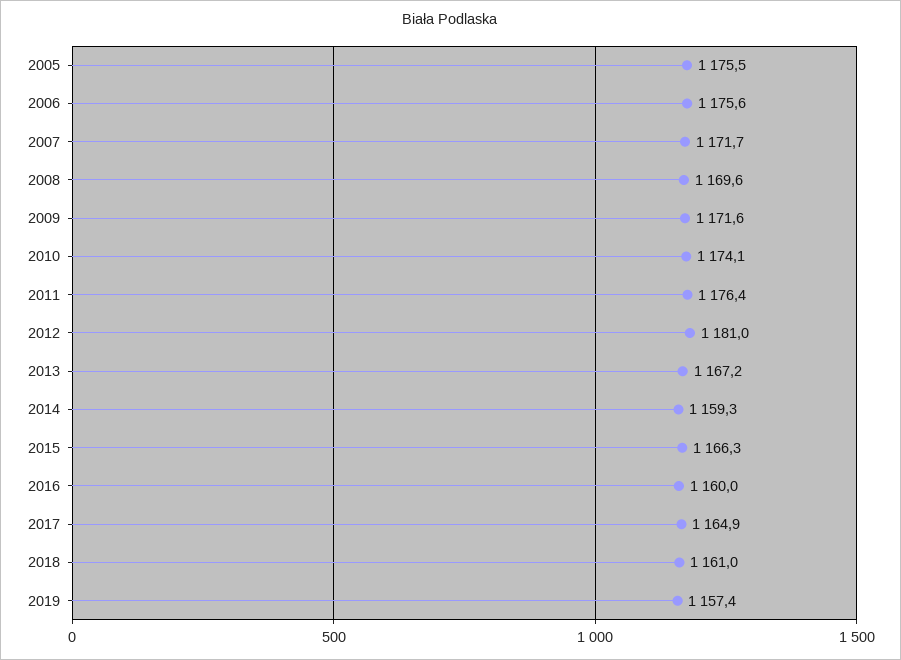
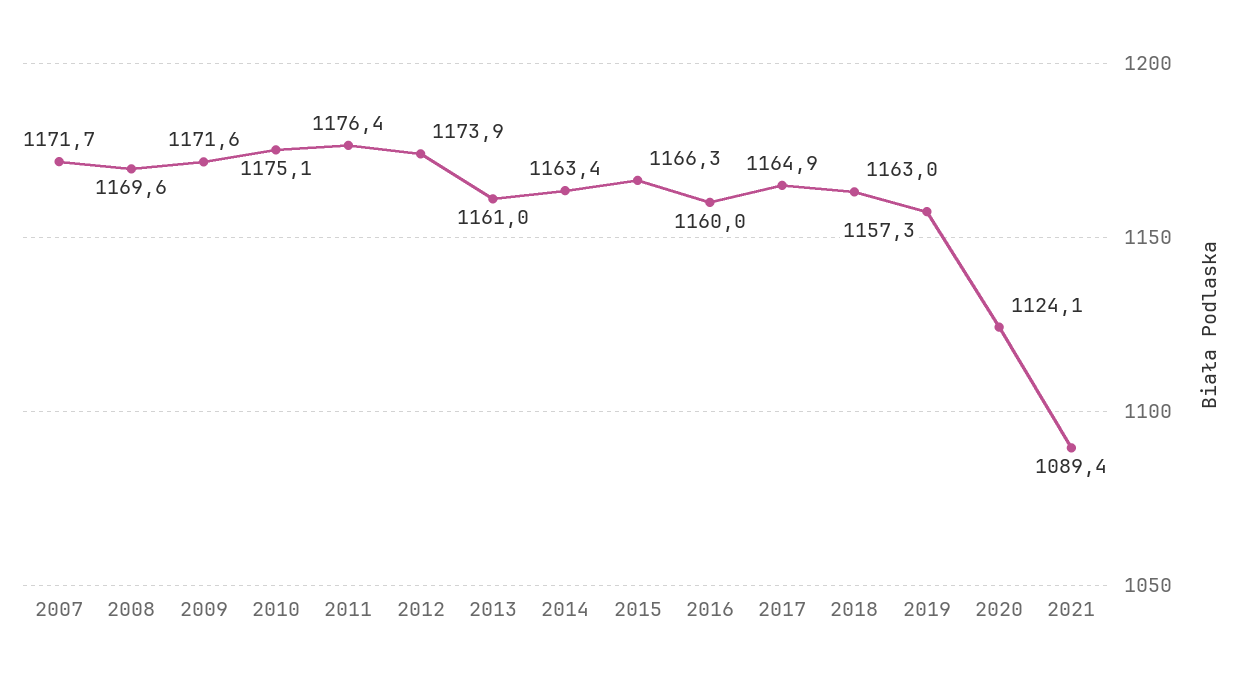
2005: 1175.5 -> none
2006: 1175.6 -> none
2010: 1174.1 -> 1175.1
2012: 1181 -> 1173.9
2013: 1167.2 -> 1161
2014: 1159.3 -> 1163.4
2018: 1161 -> 1163
2019: 1157.4 -> 1157.3
2020: none -> 1124.1
2021: none -> 1089.4

